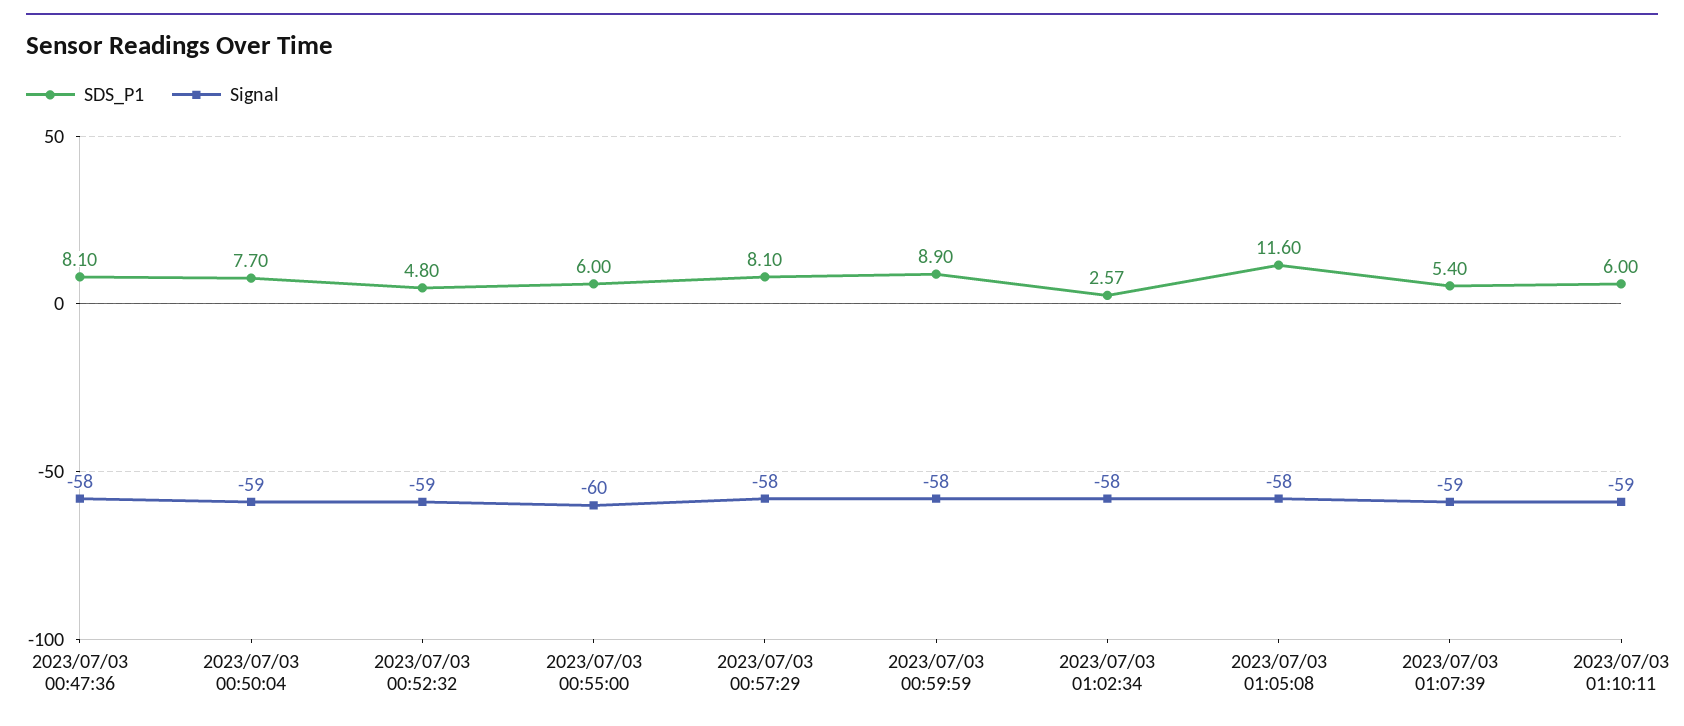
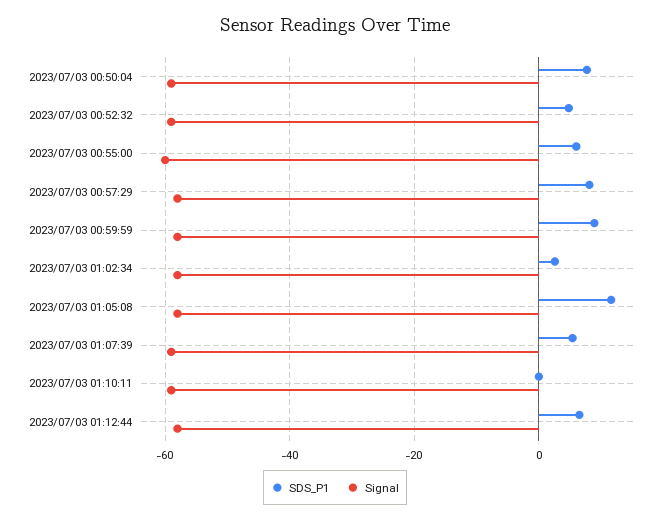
SDS_P1, 2023/07/03 00:47:36: 8.1 -> none
Signal, 2023/07/03 00:47:36: -58 -> none
SDS_P1, 2023/07/03 01:10:11: 6 -> 0
SDS_P1, 2023/07/03 01:12:44: none -> 6
Signal, 2023/07/03 01:12:44: none -> -58

